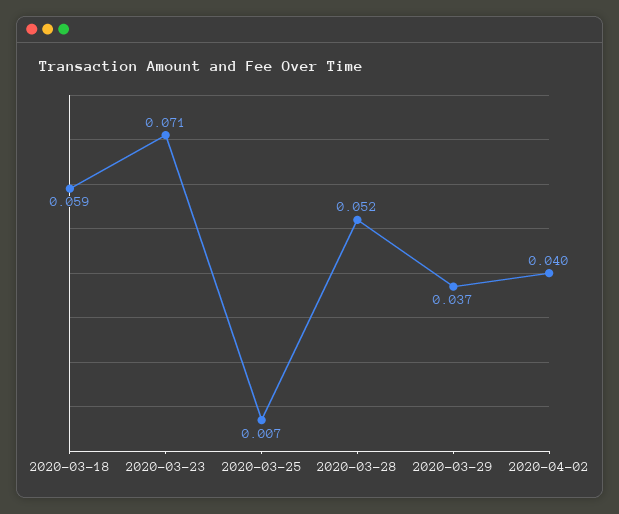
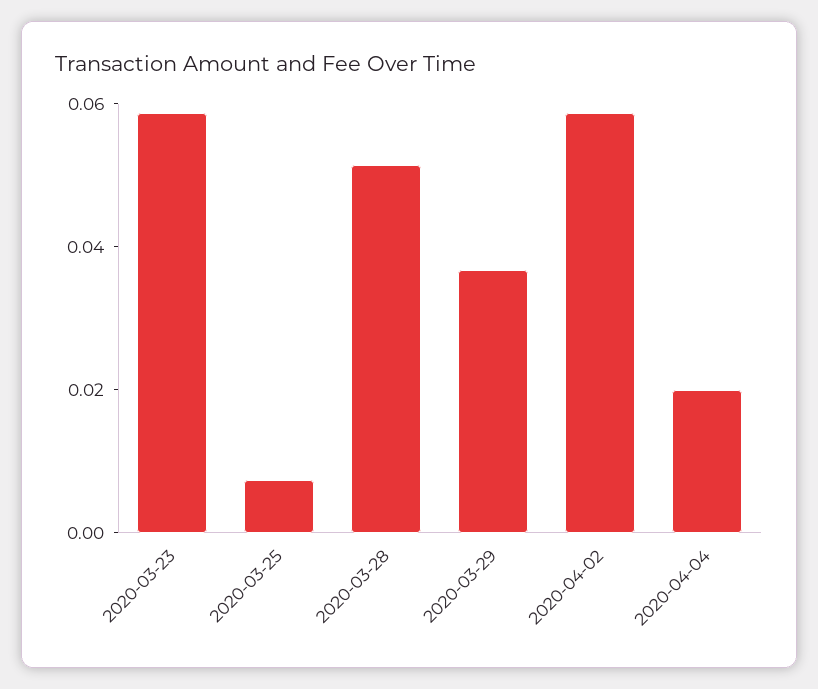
2020-03-18: 0.059 -> none
2020-03-23: 0.071 -> 0.06
2020-04-02: 0.04 -> 0.06
2020-04-04: none -> 0.02

